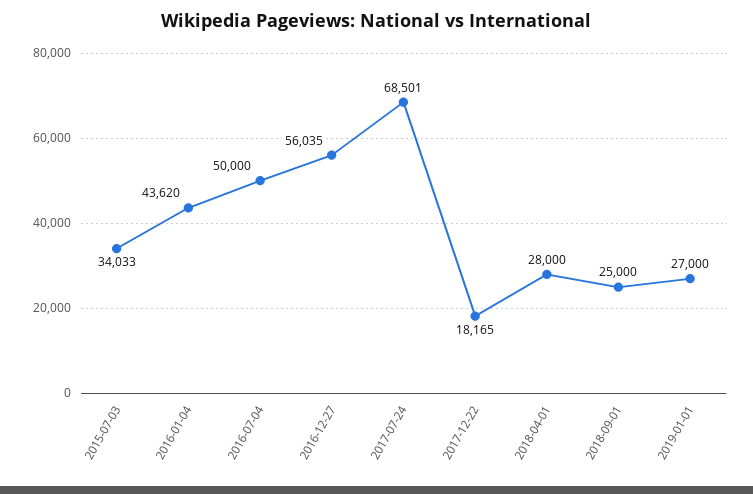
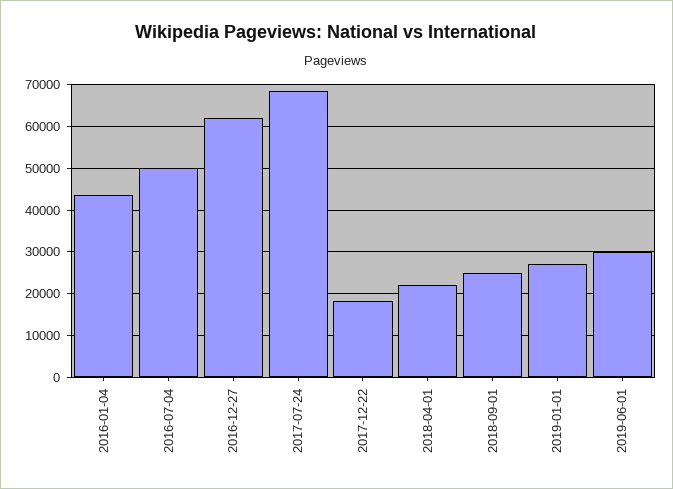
2015-07-03: 34033 -> none
2016-12-27: 56035 -> 62000
2018-04-01: 28000 -> 22000
2019-06-01: none -> 30000

